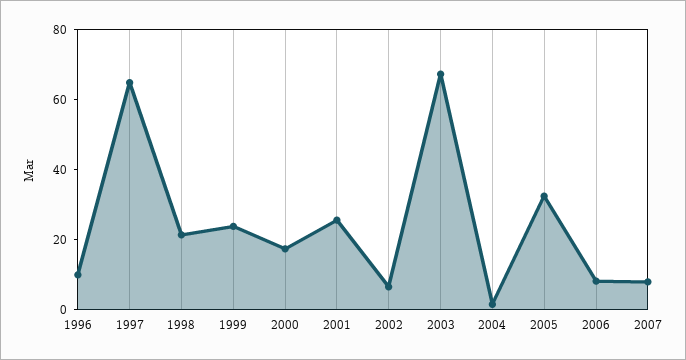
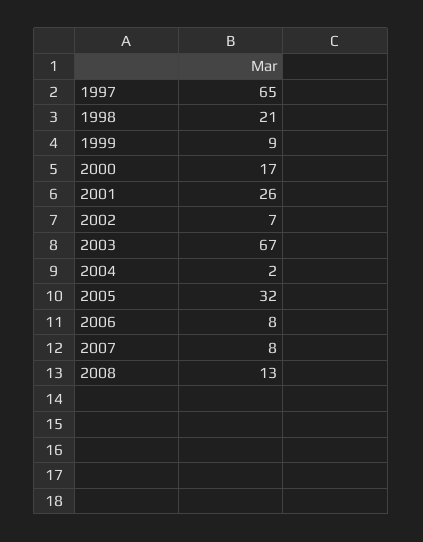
1996: 10 -> none
1999: 25 -> 9
2008: none -> 13

